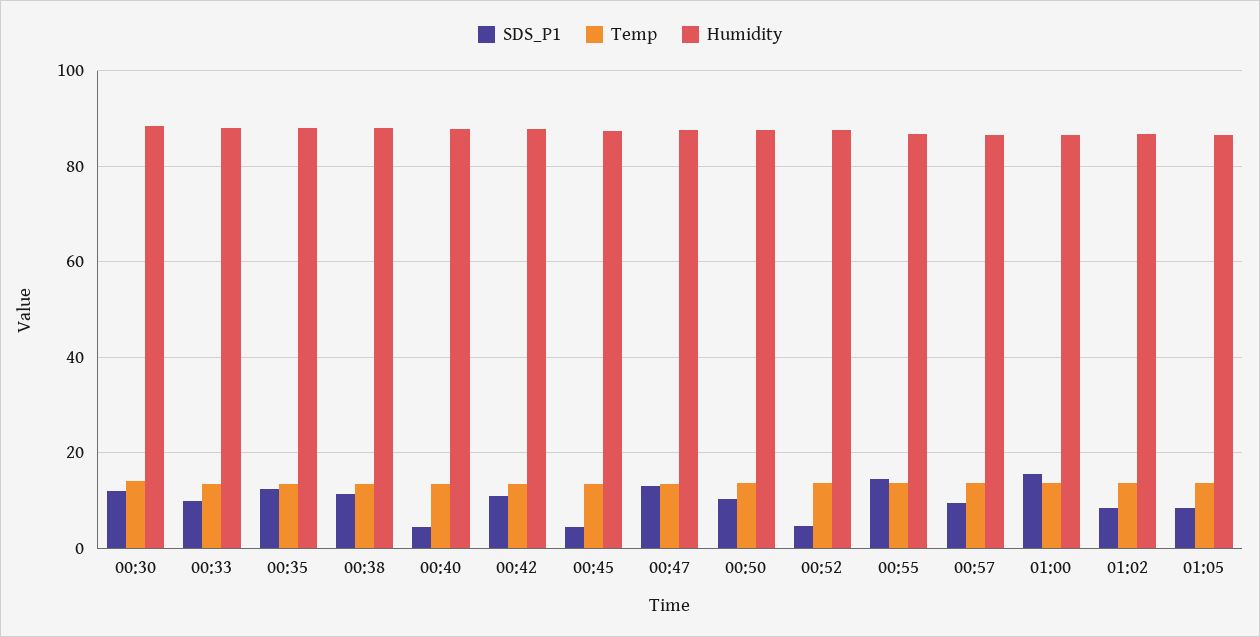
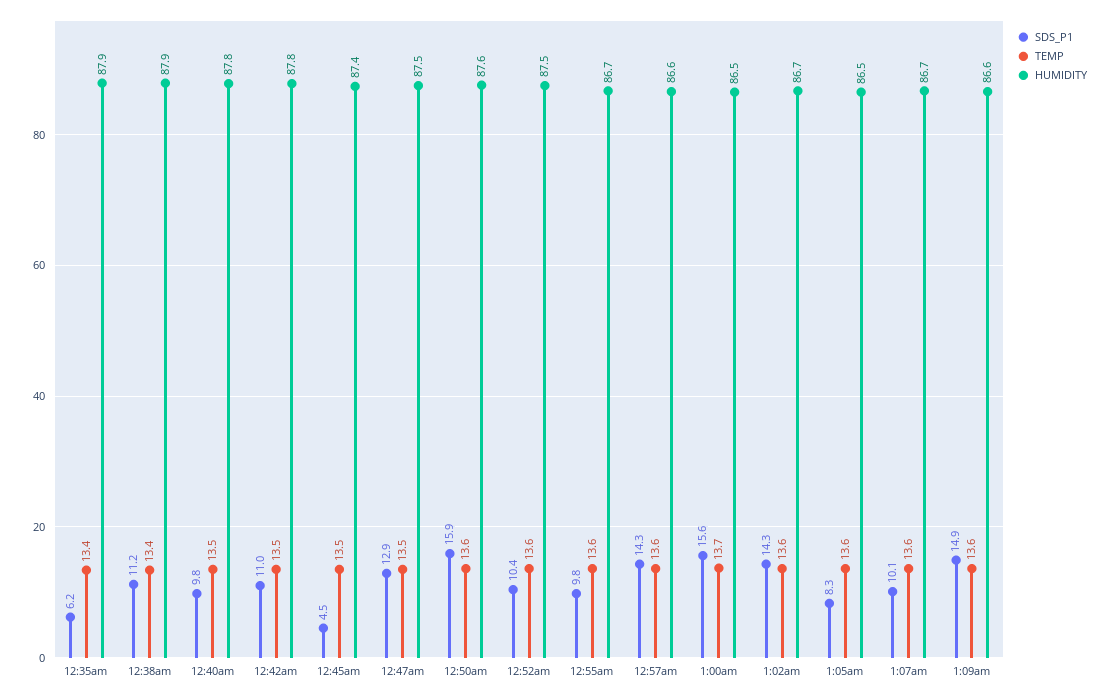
SDS_P1, 00:30: 12 -> none
Temp, 00:30: 14 -> none
Humidity, 00:30: 88 -> none
SDS_P1, 00:33: 10 -> none
Temp, 00:33: 14 -> none
Humidity, 00:33: 88 -> none
SDS_P1, 00:35: 12 -> 6.2
SDS_P1, 00:40: 4 -> 9.8
SDS_P1, 00:50: 10 -> 15.9
SDS_P1, 00:52: 4 -> 10.4
SDS_P1, 00:55: 14 -> 9.8
SDS_P1, 00:57: 10 -> 14.3
SDS_P1, 01:02: 8 -> 14.3
SDS_P1, 1:07am: none -> 10.1
Temp, 1:07am: none -> 13.6
Humidity, 1:07am: none -> 86.7
SDS_P1, 1:09am: none -> 14.9
Temp, 1:09am: none -> 13.6
Humidity, 1:09am: none -> 86.6

